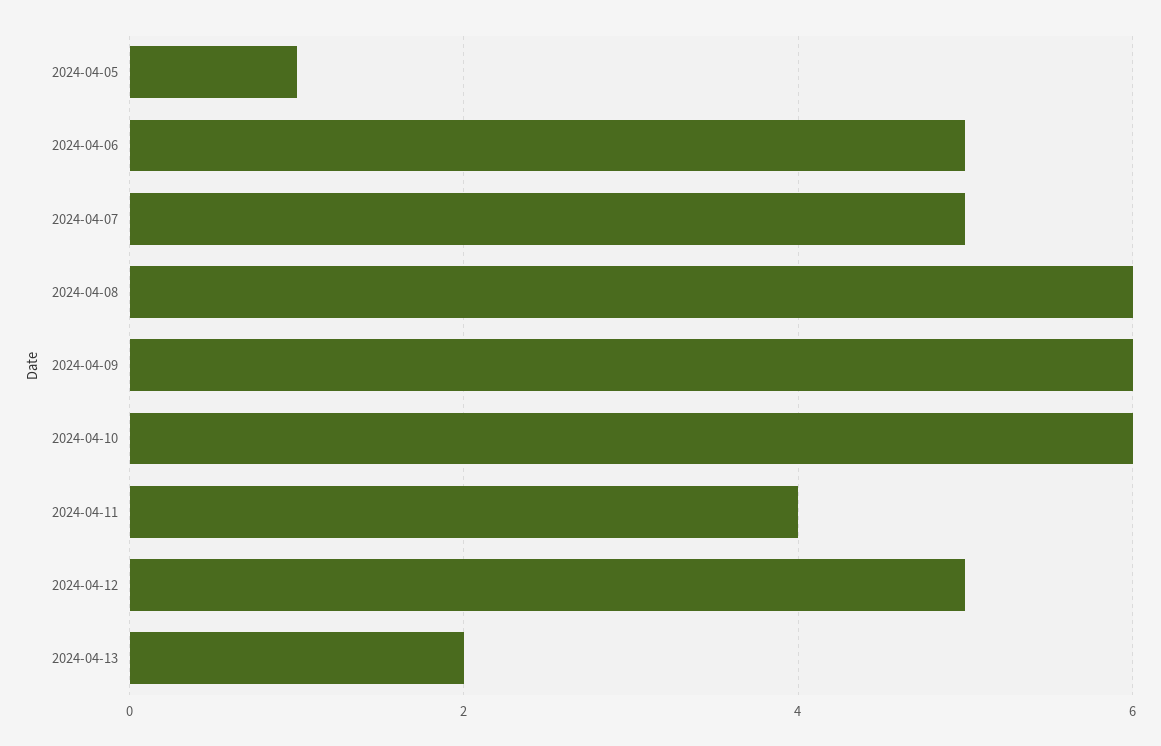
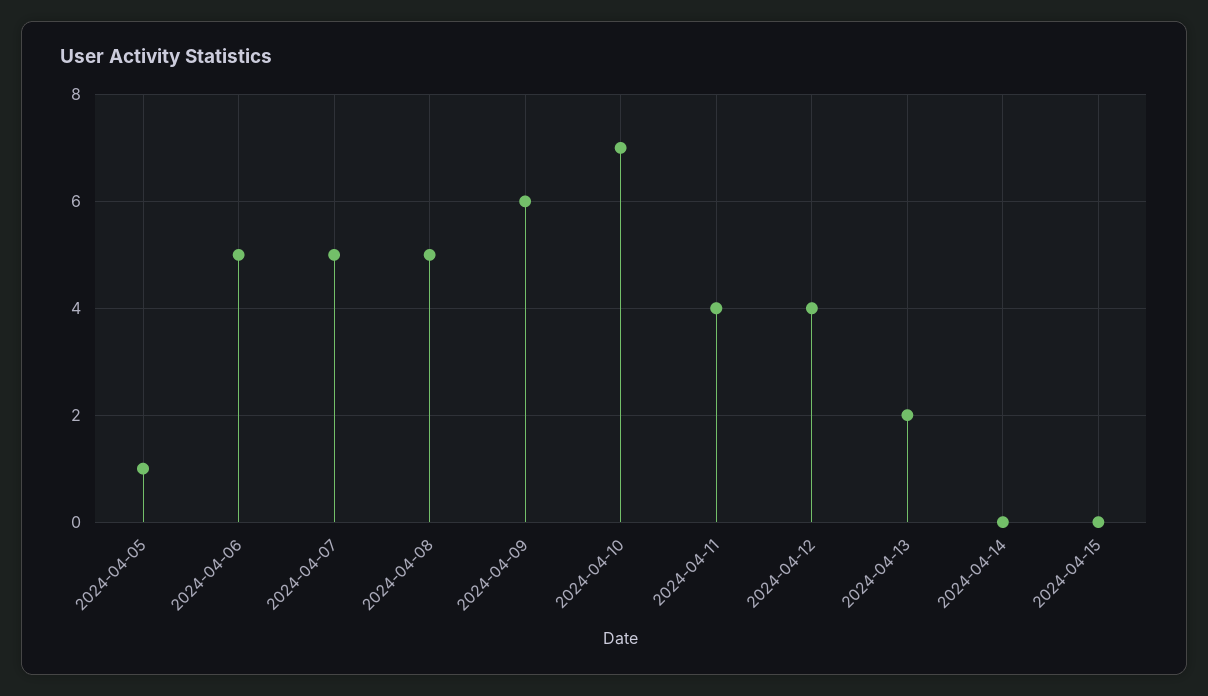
2024-04-08: 6 -> 5
2024-04-10: 6 -> 7
2024-04-12: 5 -> 4
2024-04-14: none -> 0
2024-04-15: none -> 0

